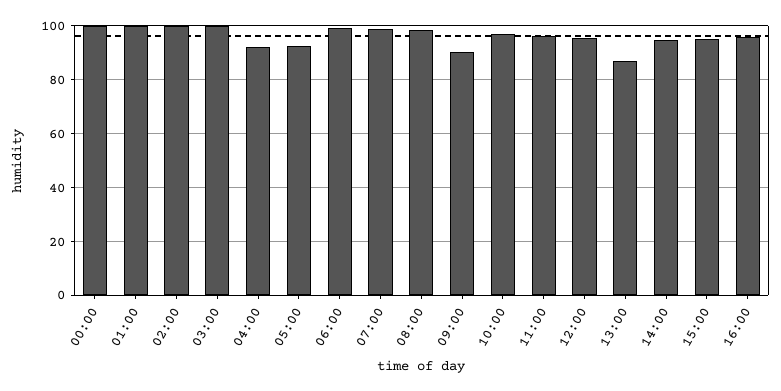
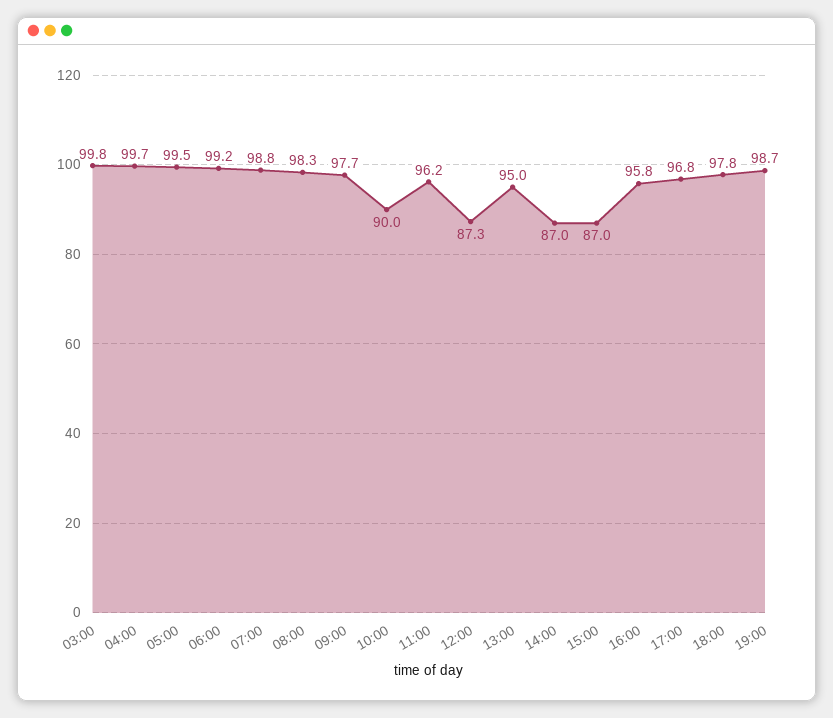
00:00: 100 -> none
01:00: 100 -> none
02:00: 100 -> none
04:00: 92.5 -> 99.7
05:00: 92.5 -> 99.5
09:00: 90 -> 97.7
10:00: 97.5 -> 90
12:00: 95 -> 87.3
13:00: 87.5 -> 95
14:00: 95 -> 87
15:00: 95 -> 87
17:00: none -> 96.8
18:00: none -> 97.8
19:00: none -> 98.7

